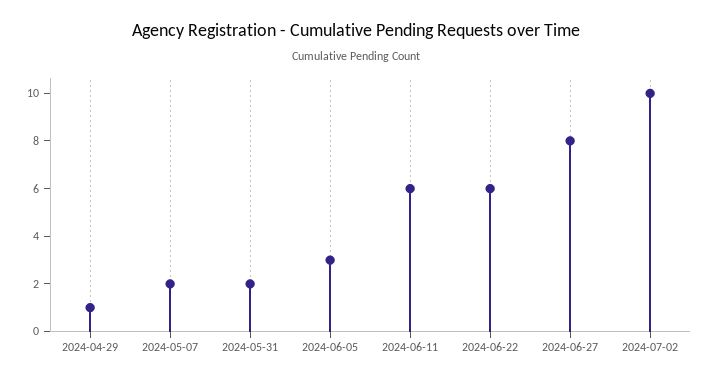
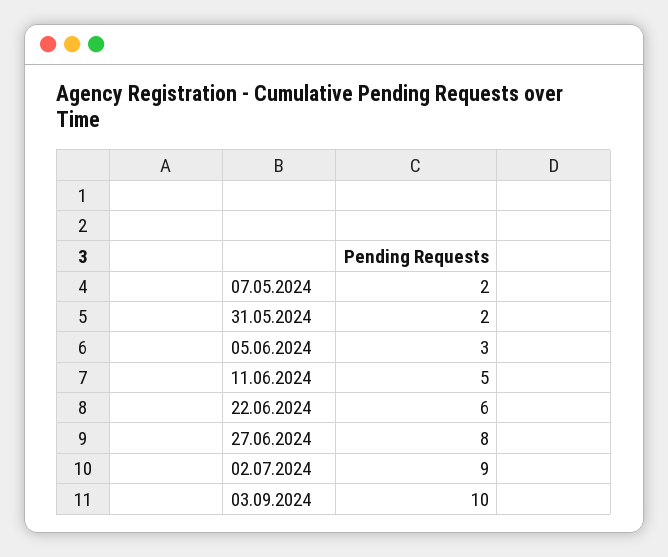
2024-04-29: 1 -> none
2024-06-11: 6 -> 5
2024-07-02: 10 -> 9
03.09.2024: none -> 10

